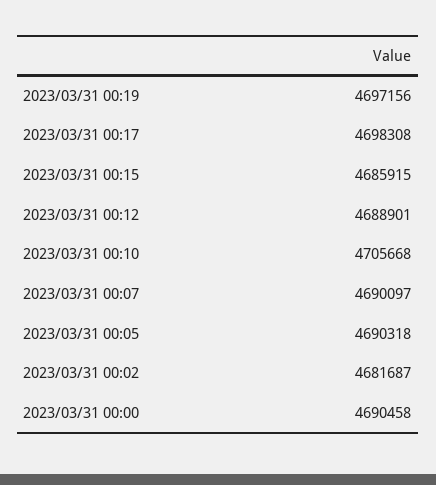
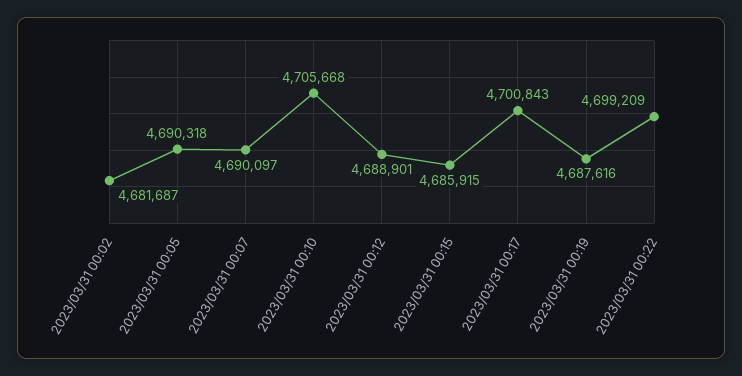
2023/03/31 00:19: 4697156 -> 4687616
2023/03/31 00:17: 4698308 -> 4700843
2023/03/31 00:00: 4690458 -> none
2023/03/31 00:22: none -> 4699209

